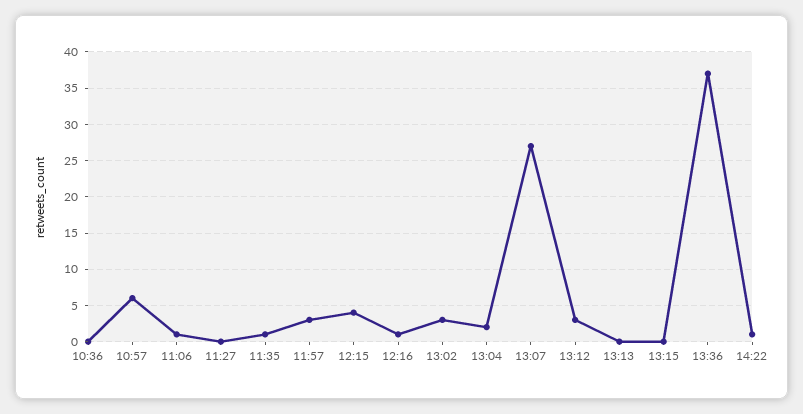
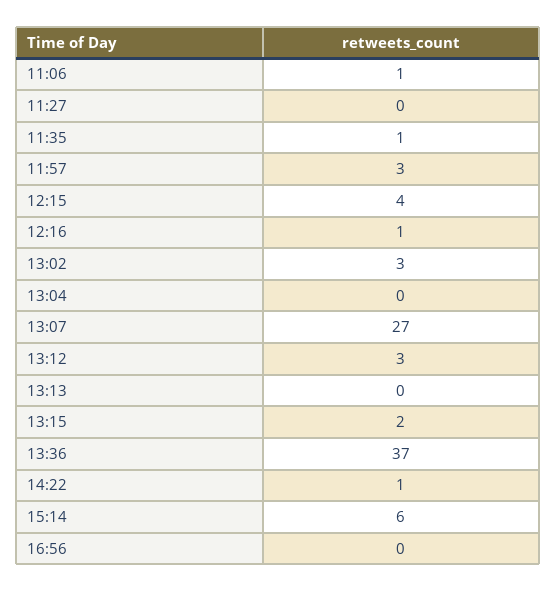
10:36: 0 -> none
10:57: 6 -> none
13:04: 2 -> 0
13:15: 0 -> 2
15:14: none -> 6
16:56: none -> 0

